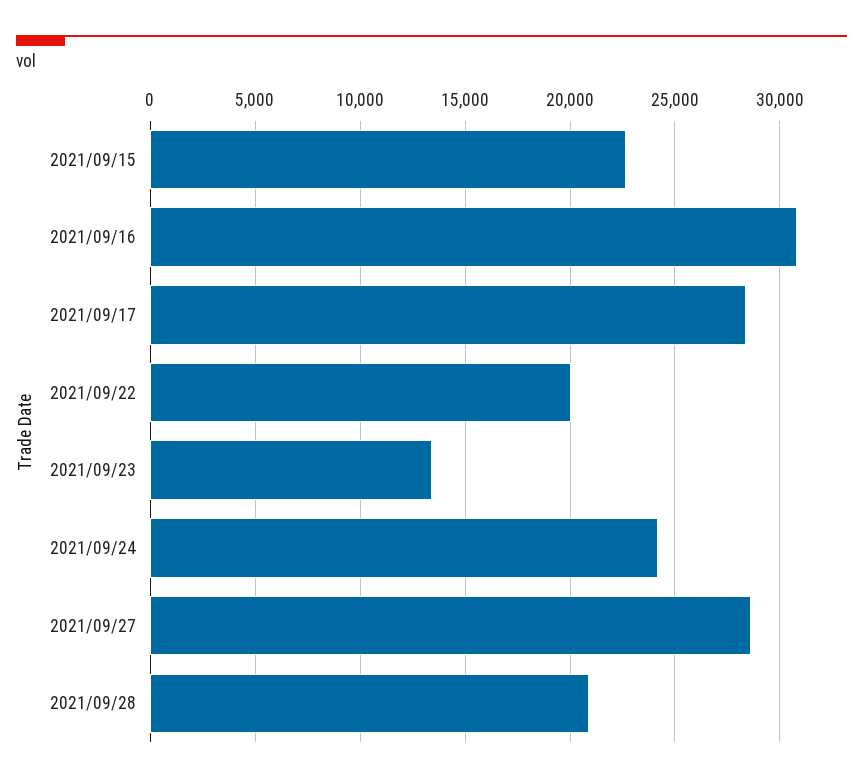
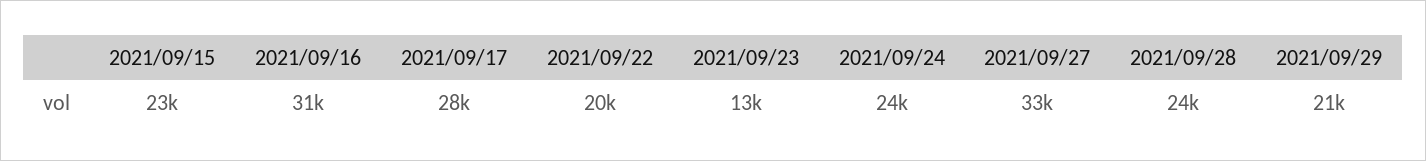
2021/09/27: 28500 -> 33000
2021/09/28: 21000 -> 24000
2021/09/29: none -> 21000

